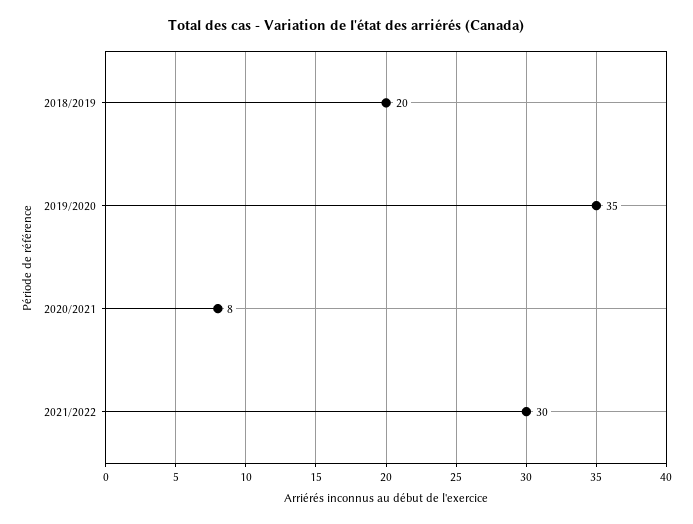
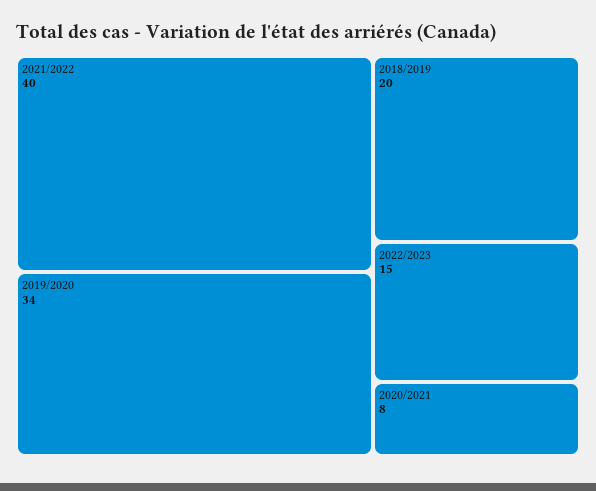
2019/2020: 35 -> 34
2021/2022: 30 -> 40
2022/2023: none -> 15

